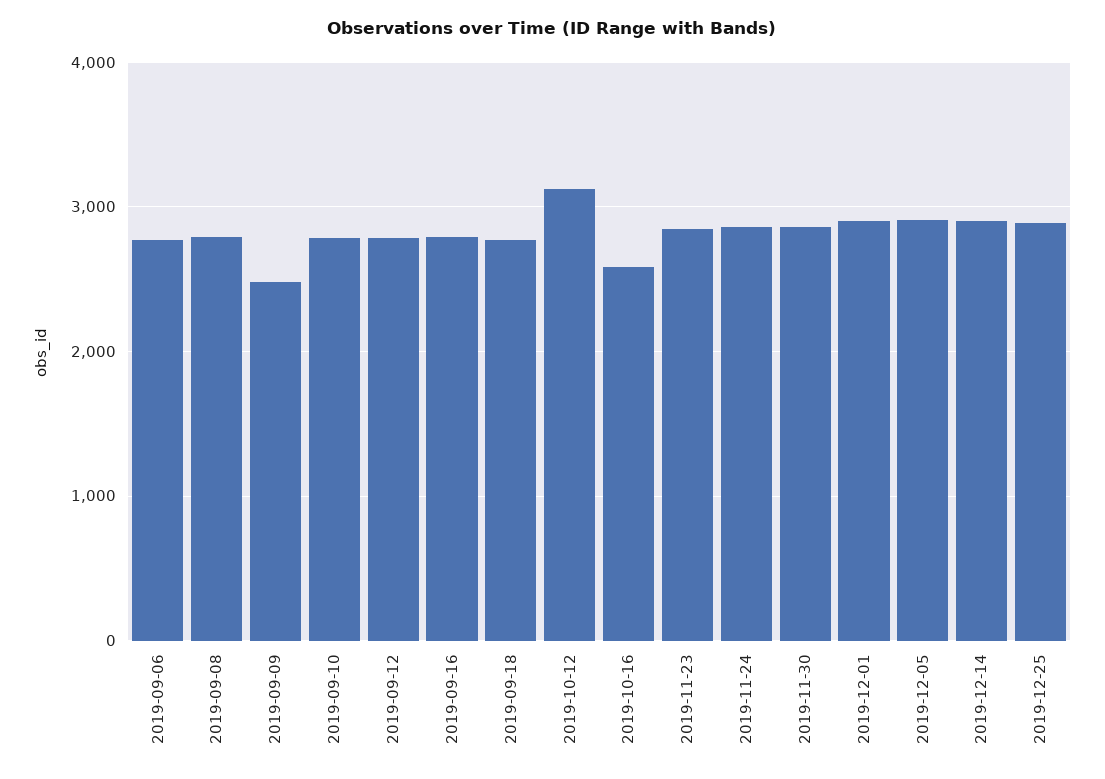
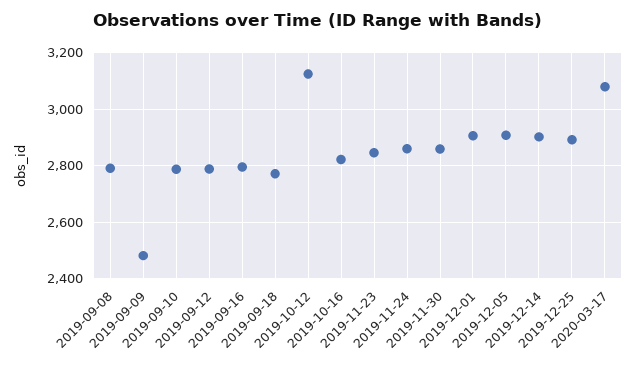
2019-09-06: 2800 -> none
2019-10-16: 2600 -> 2825
2020-03-17: none -> 3075

